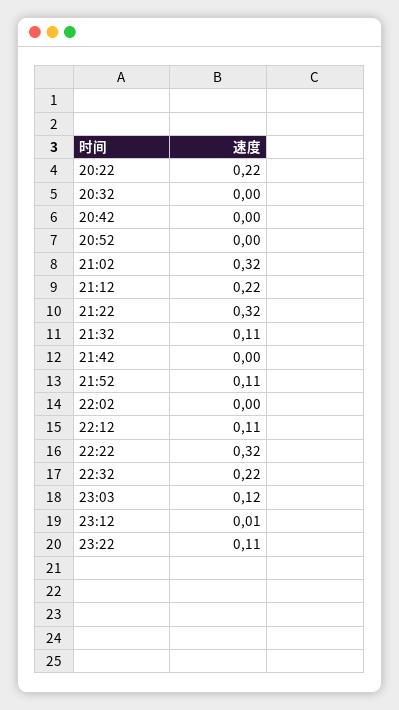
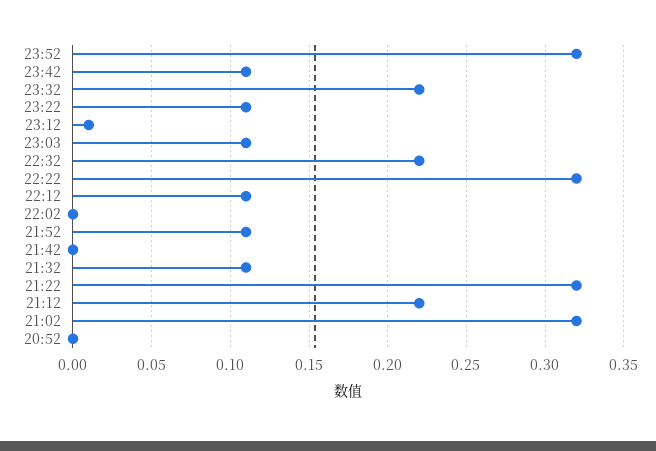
20:22: 0.22 -> none
20:32: 0 -> none
20:42: 0 -> none
23:03: 0.12 -> 0.11
23:52: none -> 0.32
23:42: none -> 0.11
23:32: none -> 0.22

